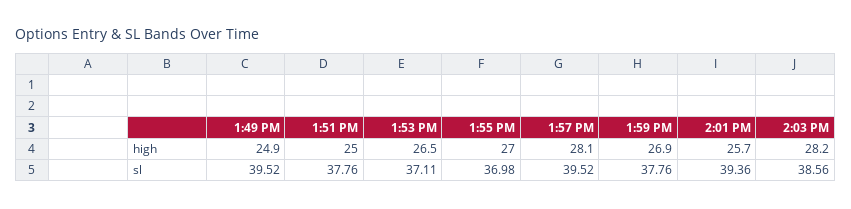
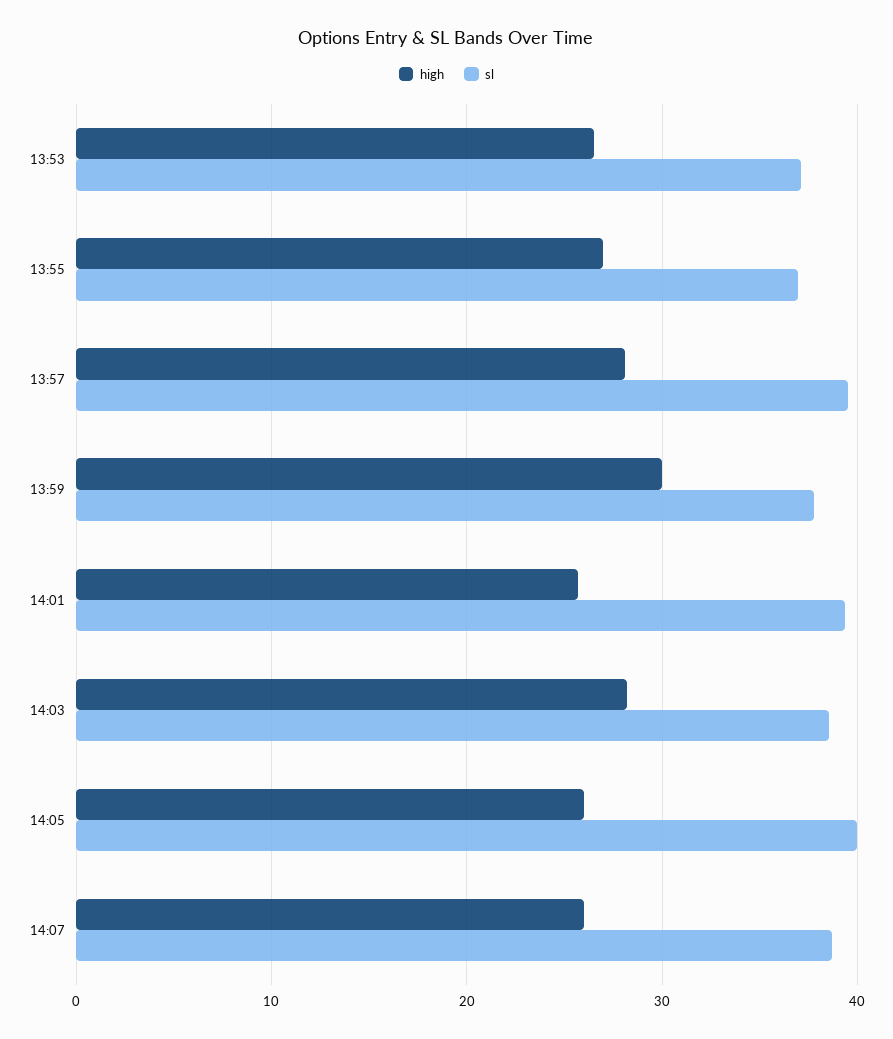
high, 1:49 PM: 24.9 -> none
high, 1:51 PM: 25 -> none
high, 1:59 PM: 26.9 -> 30
sl, 1:49 PM: 39.52 -> none
sl, 1:51 PM: 37.76 -> none
high, 14:05: none -> 26
sl, 14:05: none -> 40
high, 14:07: none -> 26
sl, 14:07: none -> 39

